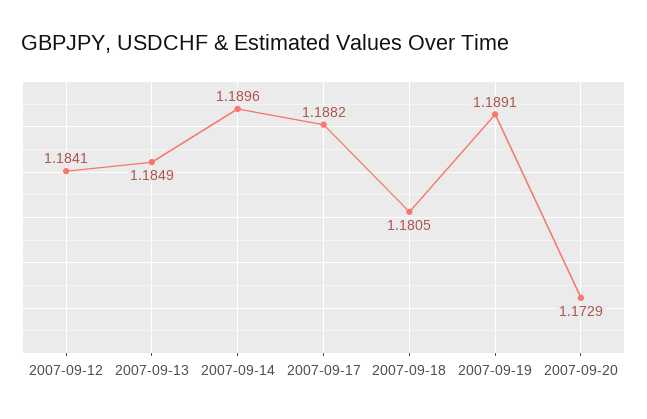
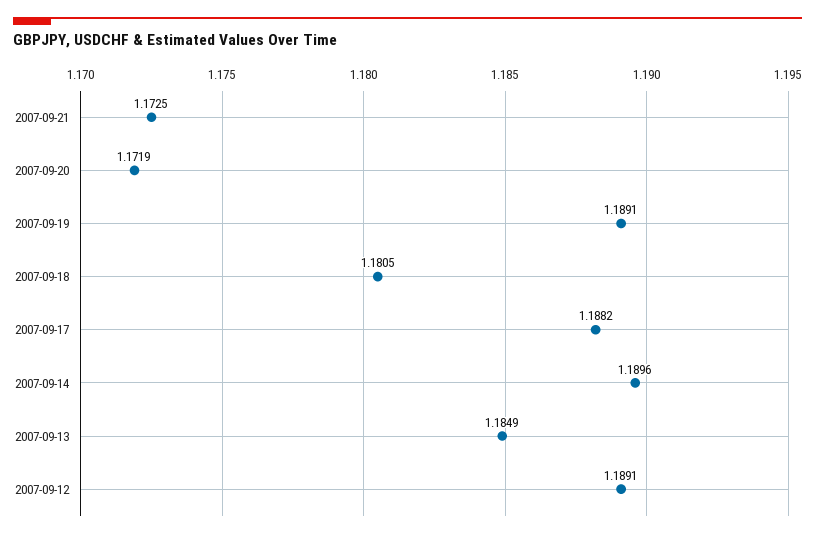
2007-09-12: 1.1841 -> 1.1891
2007-09-20: 1.1729 -> 1.1719
2007-09-21: none -> 1.1725

